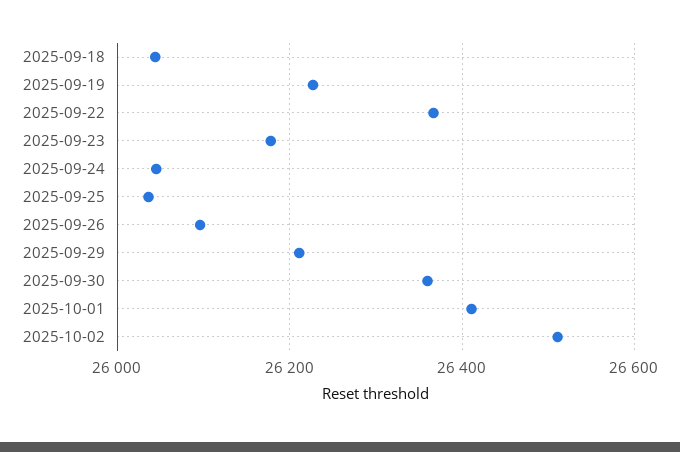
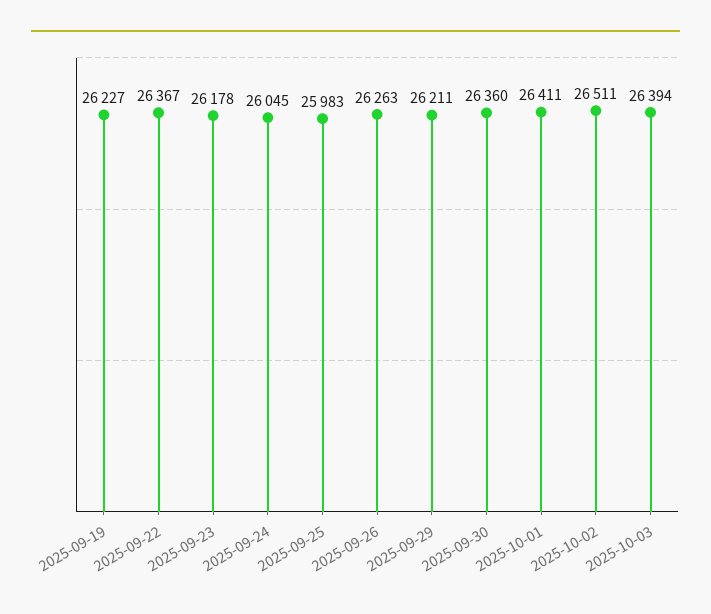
2025-09-18: 26040 -> none
2025-09-25: 26040 -> 25983
2025-09-26: 26100 -> 26263
2025-10-03: none -> 26394

